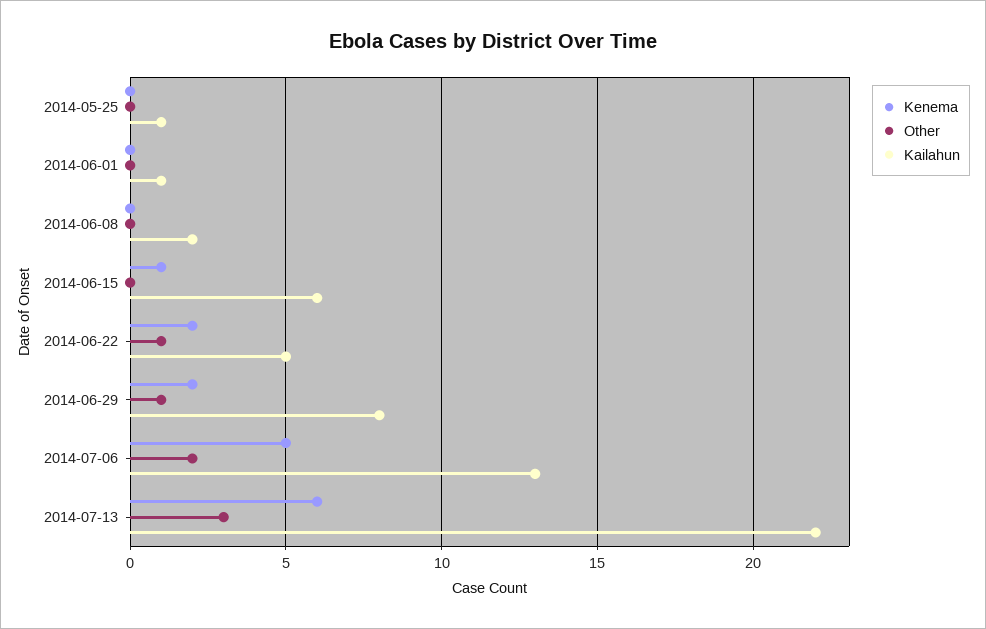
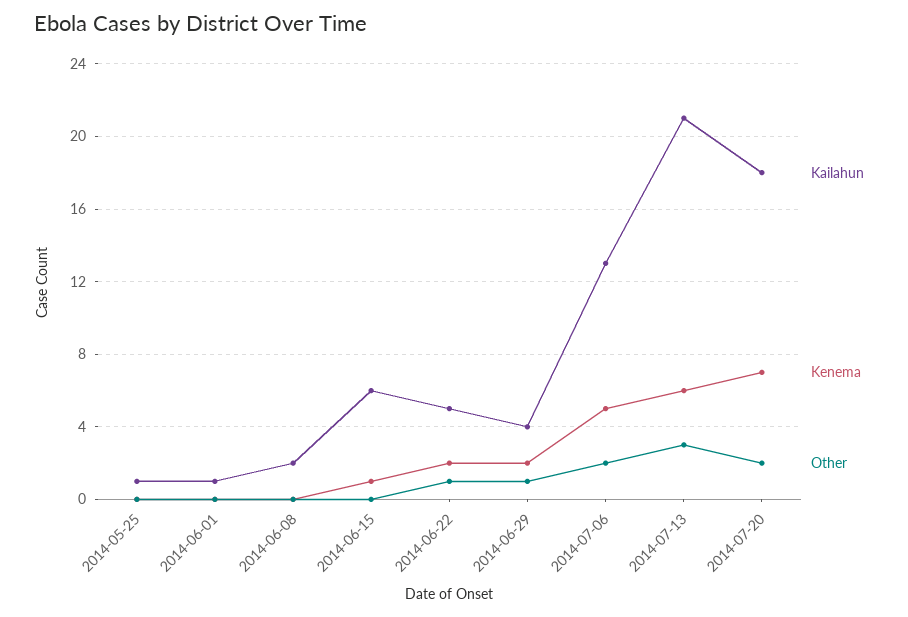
Kailahun, 2014-06-29: 8 -> 4
Kailahun, 2014-07-13: 22 -> 21
Kailahun, 2014-07-20: none -> 18
Kenema, 2014-07-20: none -> 7
Other, 2014-07-20: none -> 2

